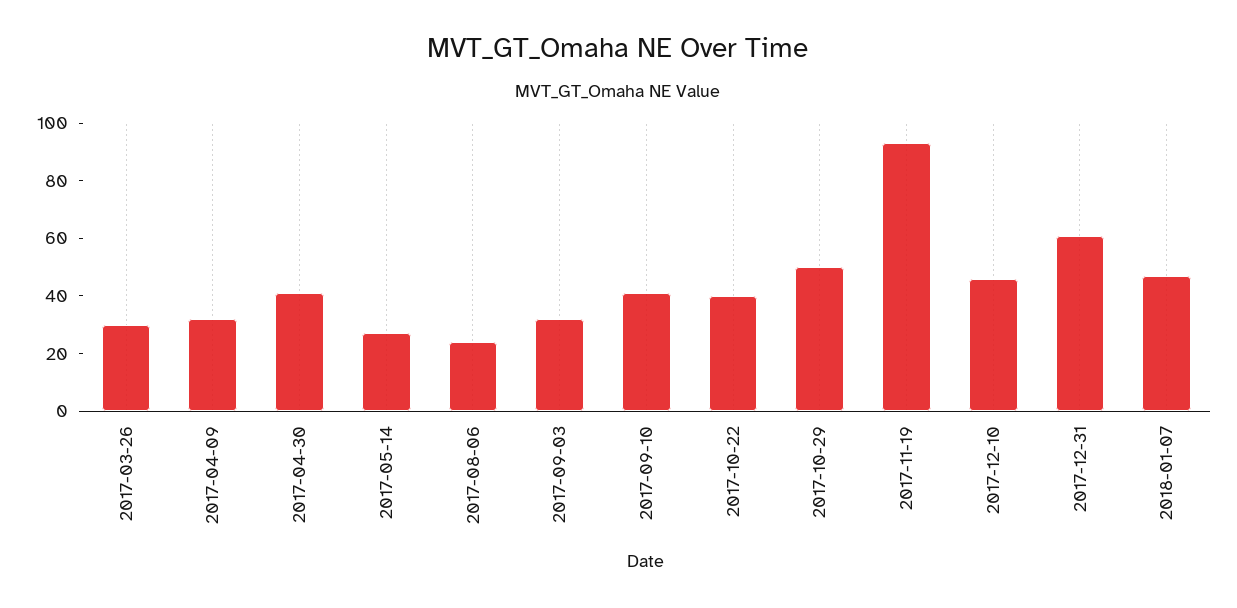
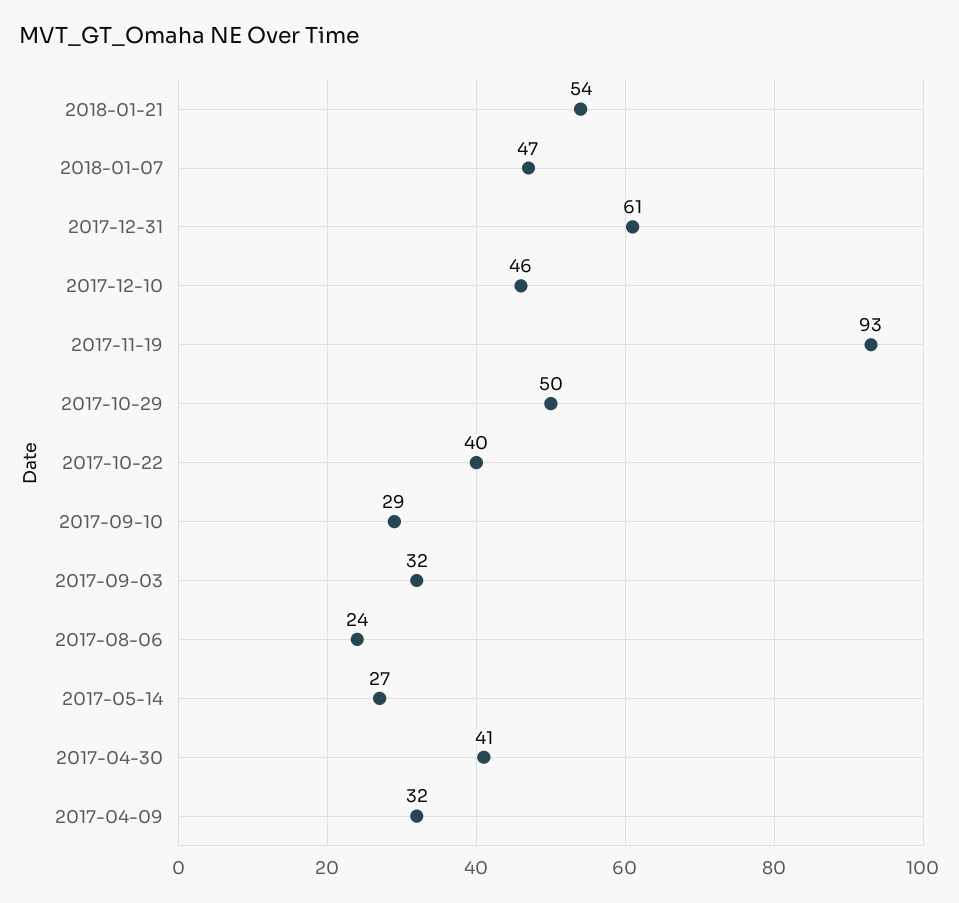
2017-03-26: 30 -> none
2017-09-10: 40 -> 29
2018-01-21: none -> 54

